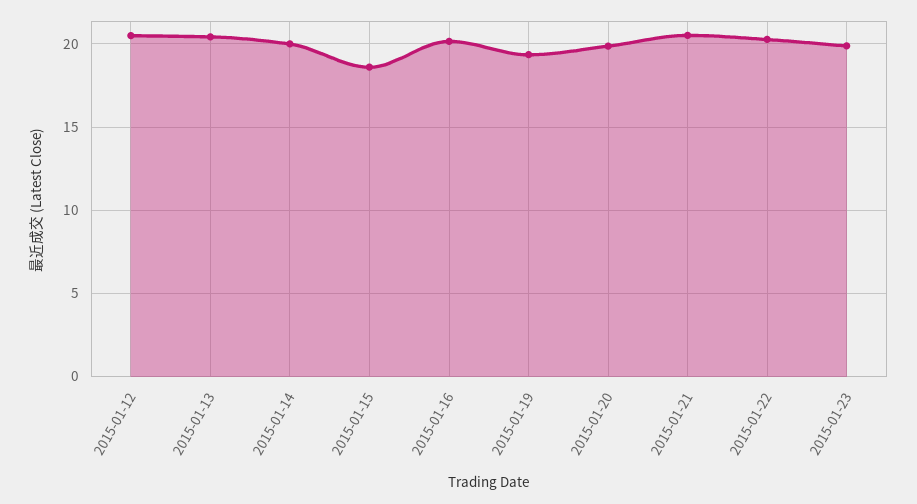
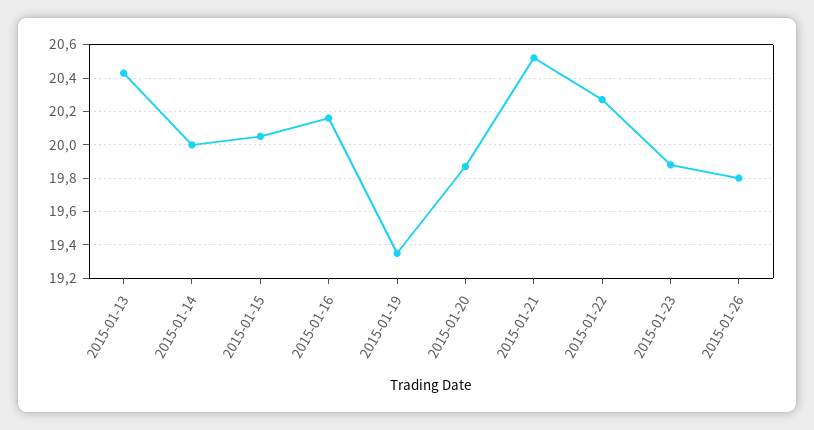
2015-01-12: 20.5 -> none
2015-01-15: 18.5 -> 20.05
2015-01-26: none -> 19.8

